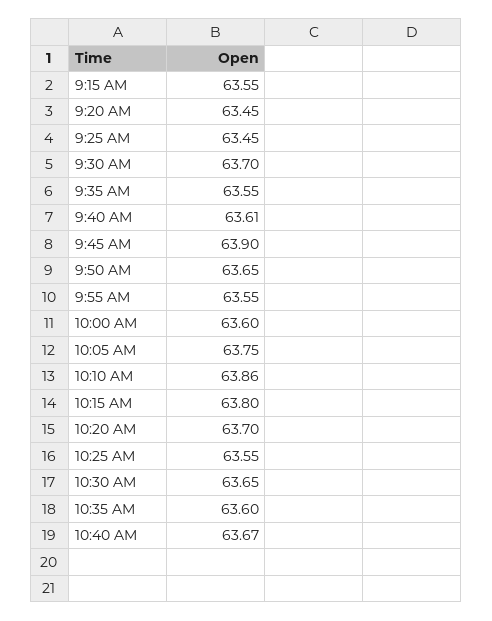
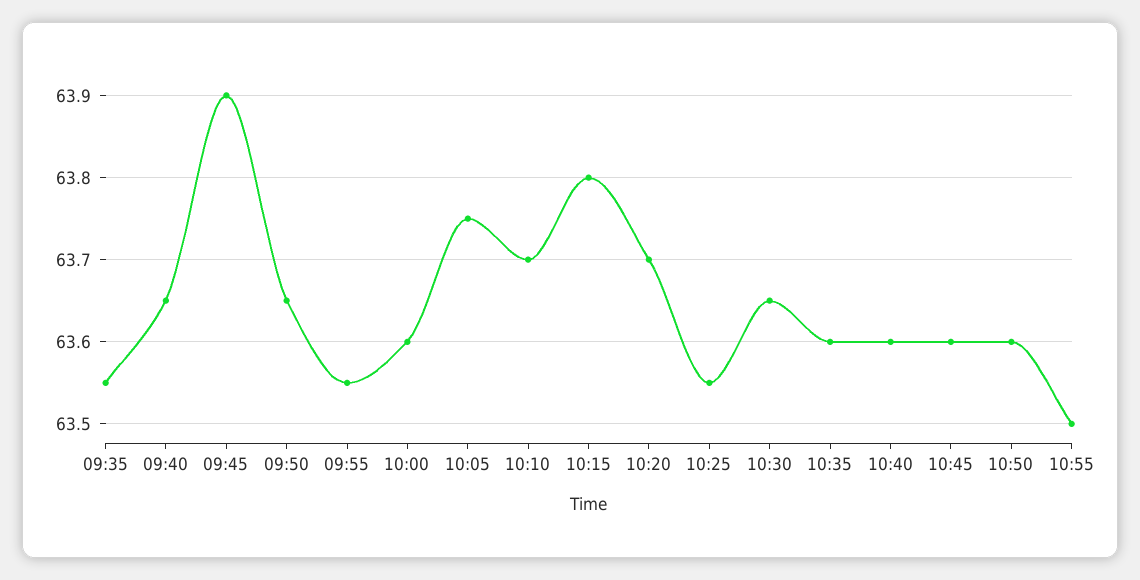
9:15 AM: 63.55 -> none
9:20 AM: 63.45 -> none
9:25 AM: 63.45 -> none
9:30 AM: 63.7 -> none
9:40 AM: 63.61 -> 63.65
10:10 AM: 63.86 -> 63.7
10:40 AM: 63.67 -> 63.6
10:45: none -> 63.6
10:50: none -> 63.6
10:55: none -> 63.5

